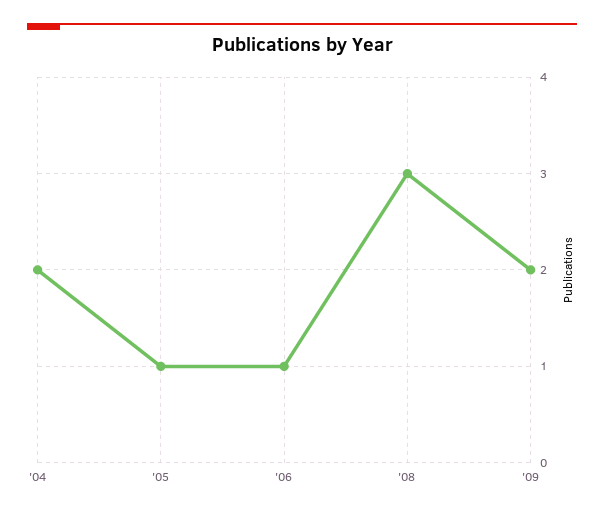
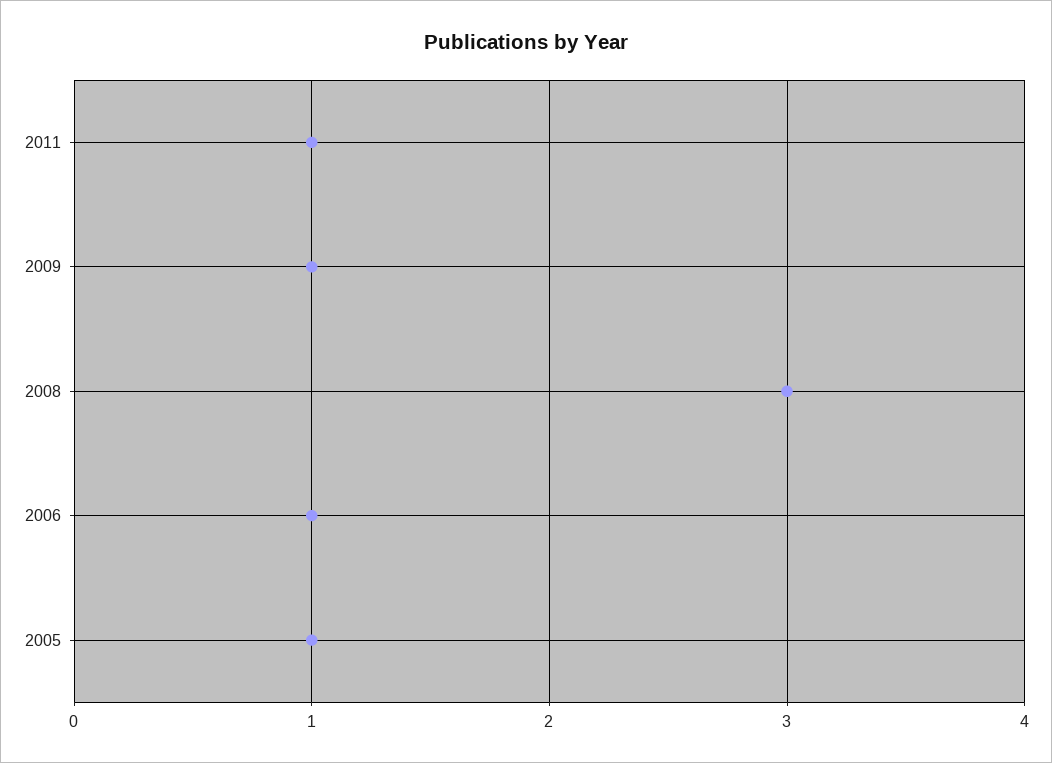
'04: 2 -> none
'09: 2 -> 1
2011: none -> 1

